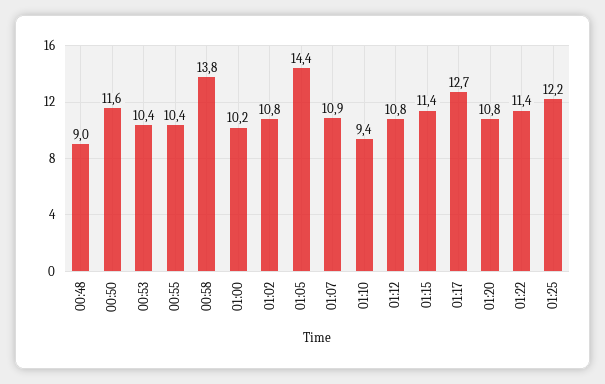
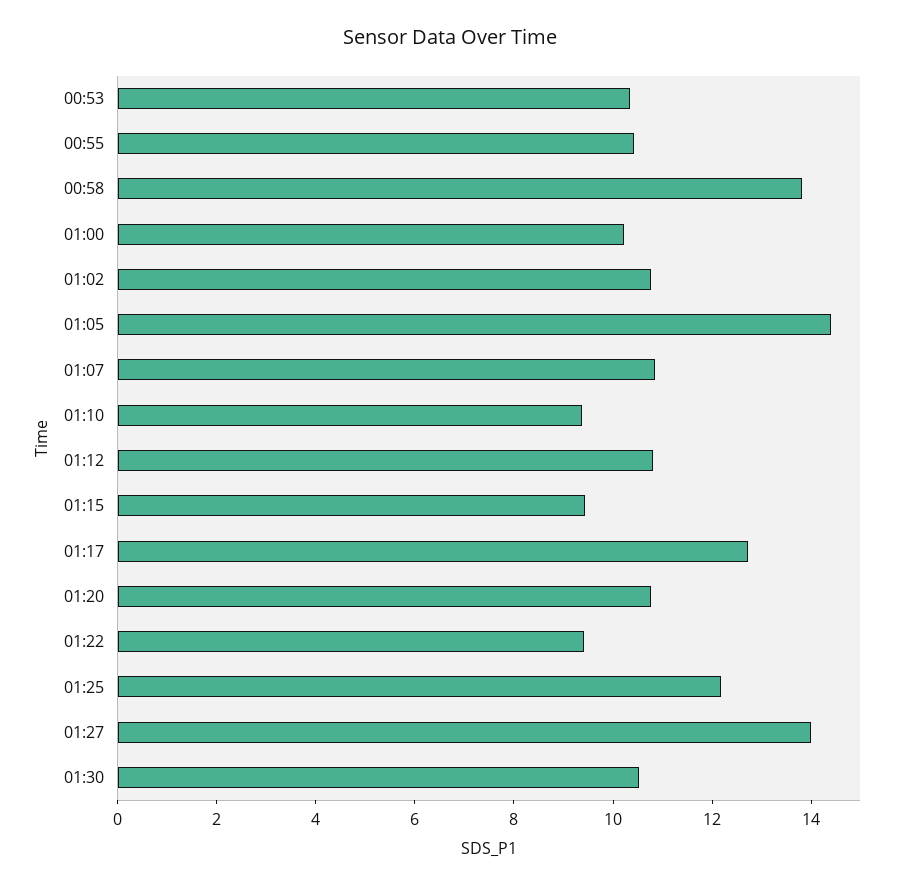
00:48: 9 -> none
00:50: 11.6 -> none
01:15: 11.4 -> 9.5
01:22: 11.4 -> 9.5
01:27: none -> 14
01:30: none -> 10.5

